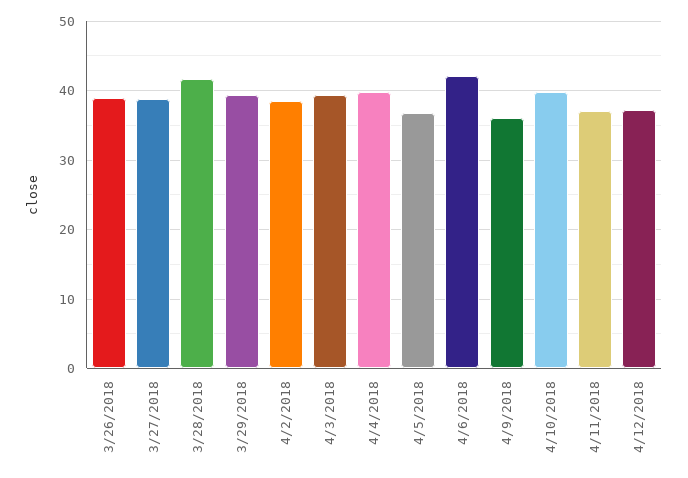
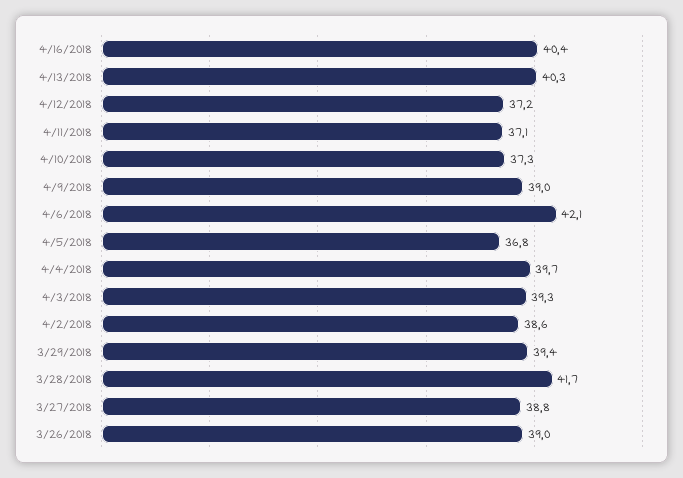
4/9/2018: 36 -> 39
4/10/2018: 40 -> 37.3
4/16/2018: none -> 40.4
4/13/2018: none -> 40.3

